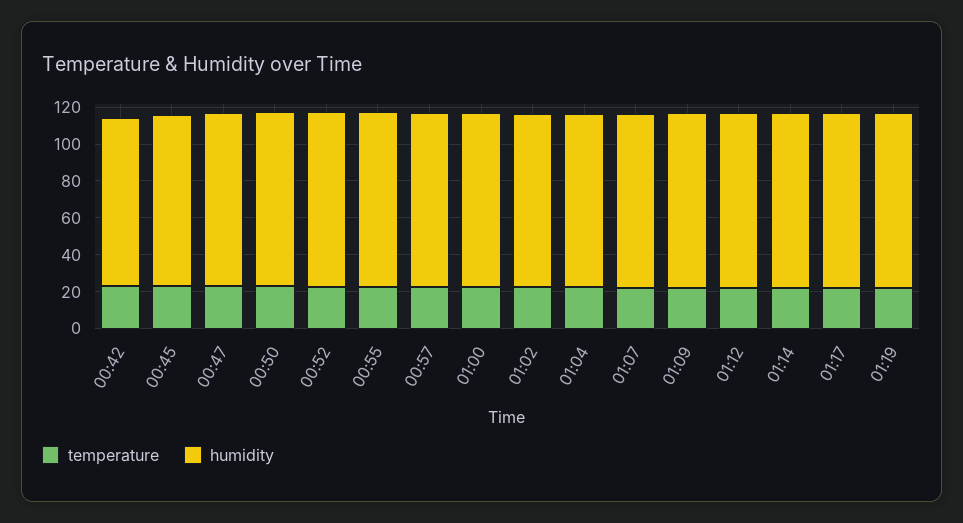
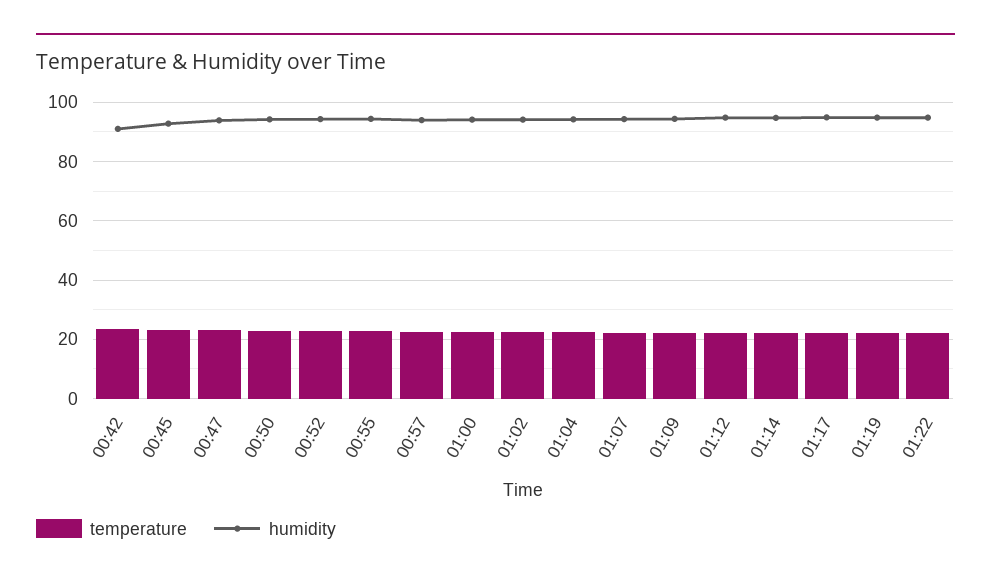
temperature, 01:22: none -> 22.5
humidity, 01:22: none -> 95

